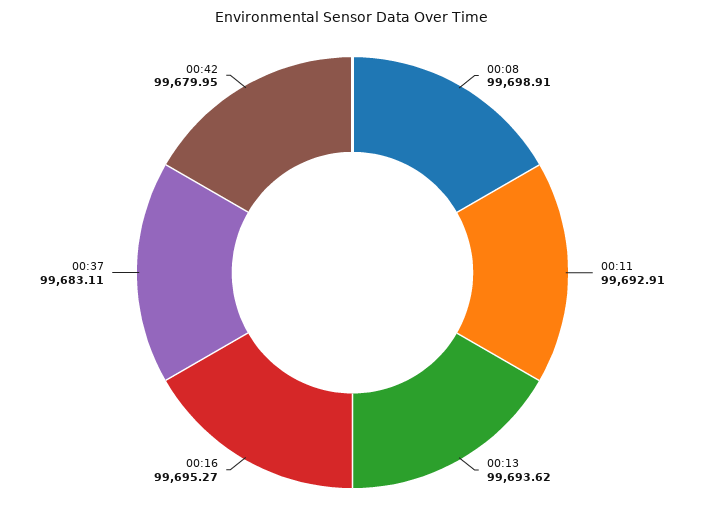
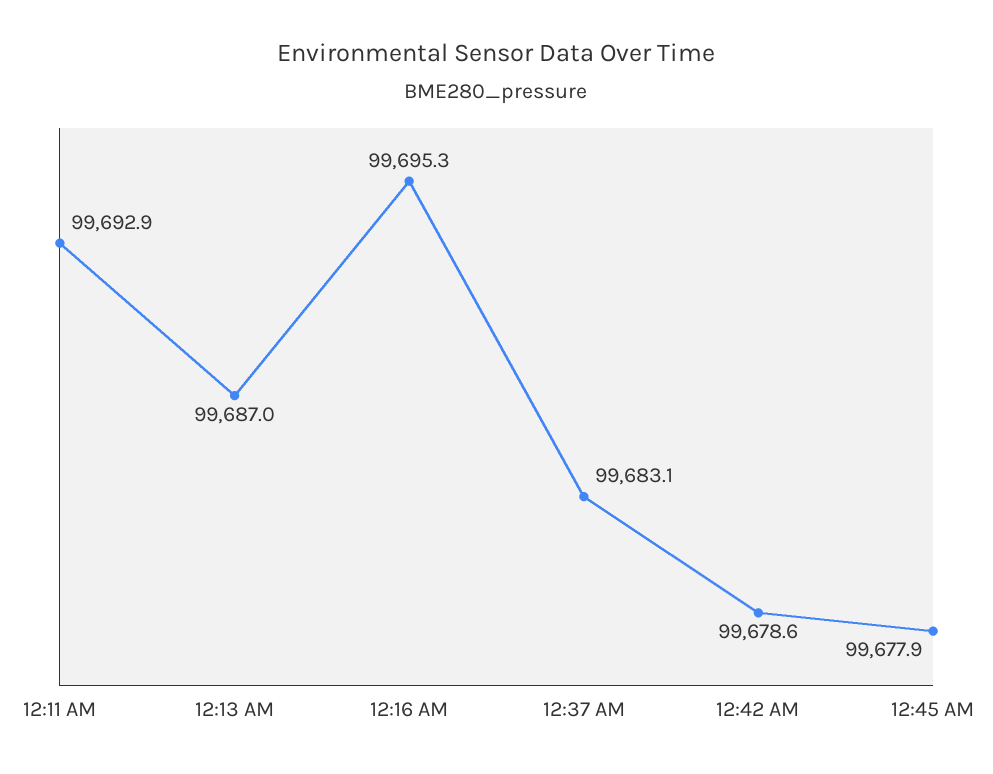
00:08: 99698.91 -> none
00:13: 99693.62 -> 99687
00:42: 99679.95 -> 99678.6
12:45 AM: none -> 99677.9

